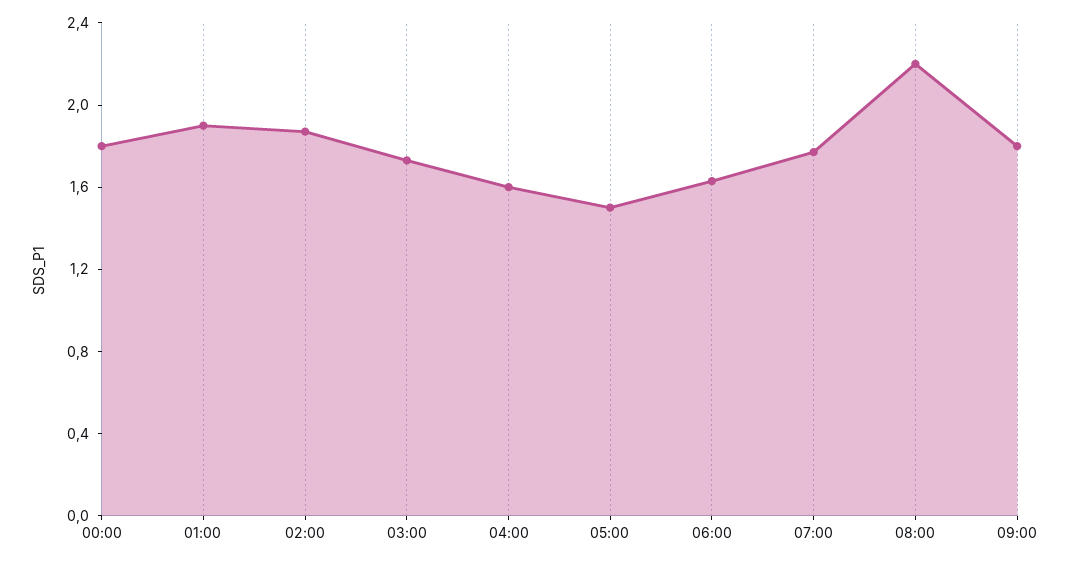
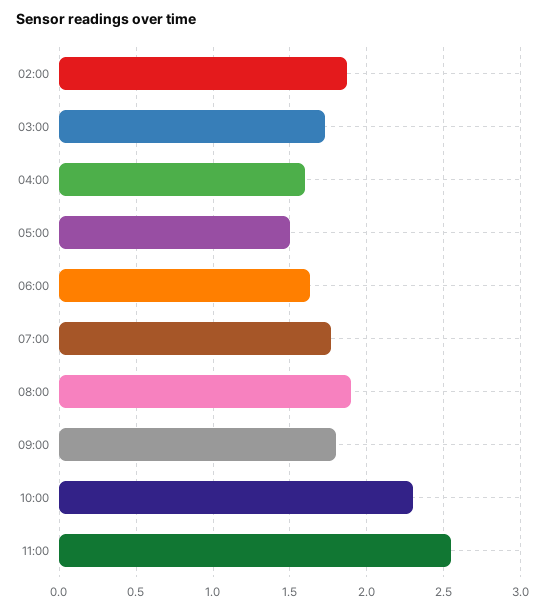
00:00: 1.8 -> none
01:00: 1.9 -> none
08:00: 2.2 -> 1.9
10:00: none -> 2.3
11:00: none -> 2.55

